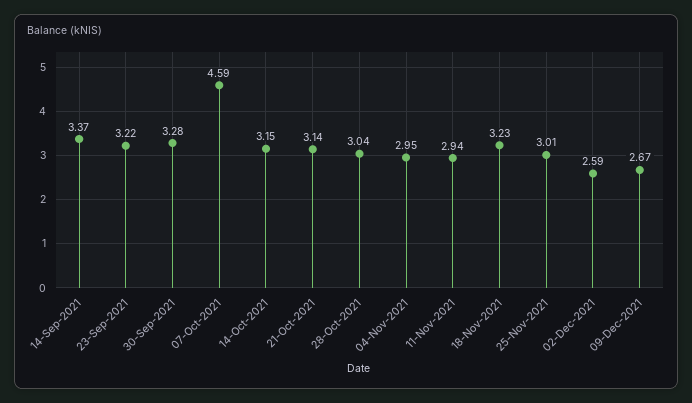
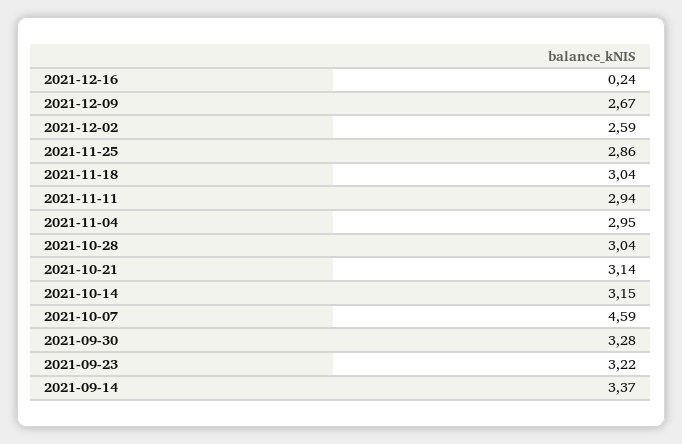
18-Nov-2021: 3.23 -> 3.04
25-Nov-2021: 3.01 -> 2.86
2021-12-16: none -> 0.24

